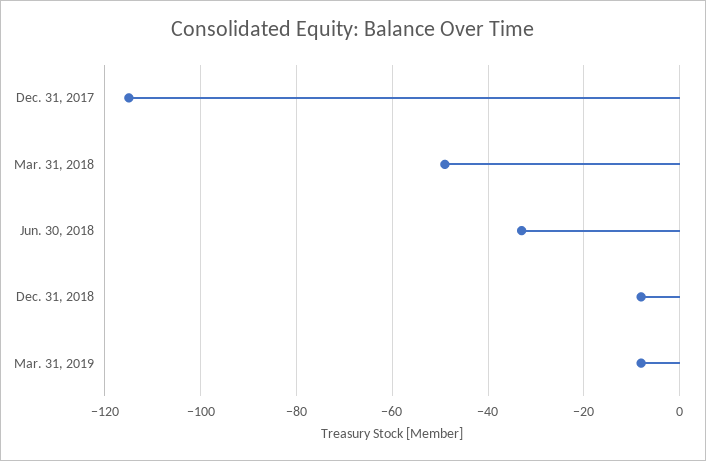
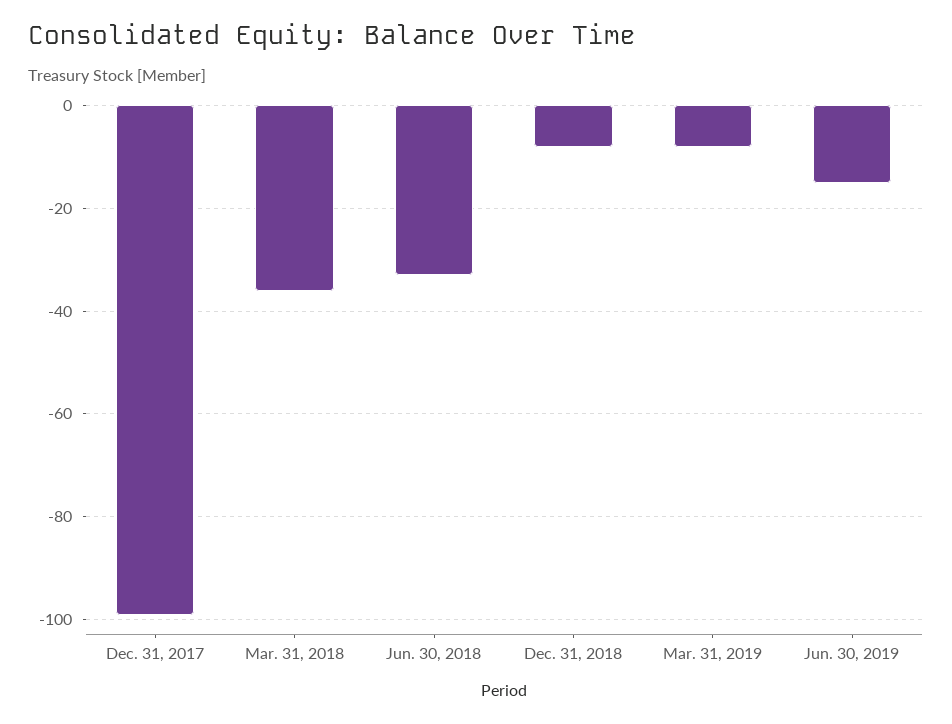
Dec. 31, 2017: -115 -> -100
Mar. 31, 2018: -50 -> -35
Jun. 30, 2019: none -> -15

